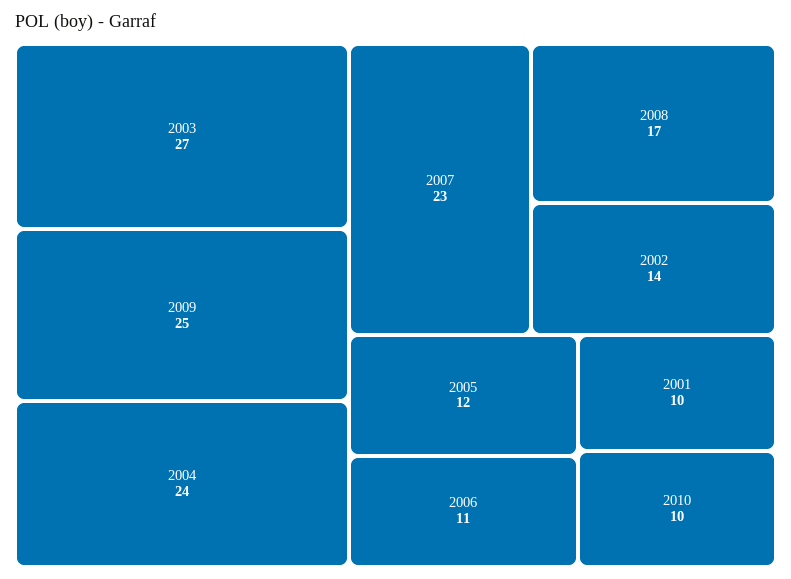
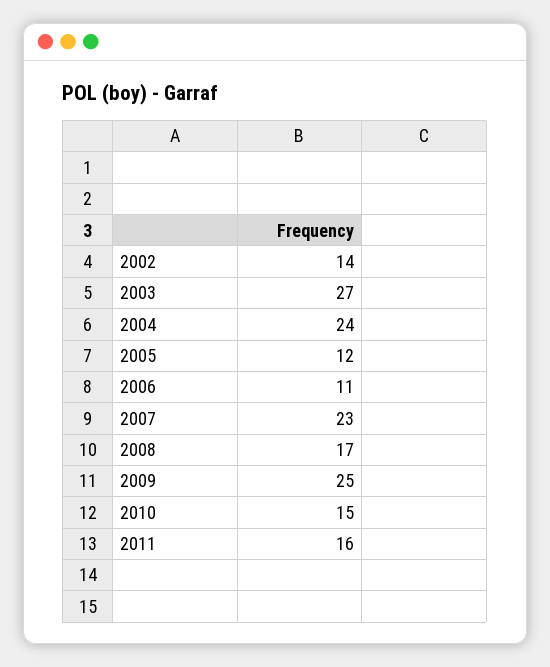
2001: 10 -> none
2010: 10 -> 15
2011: none -> 16

